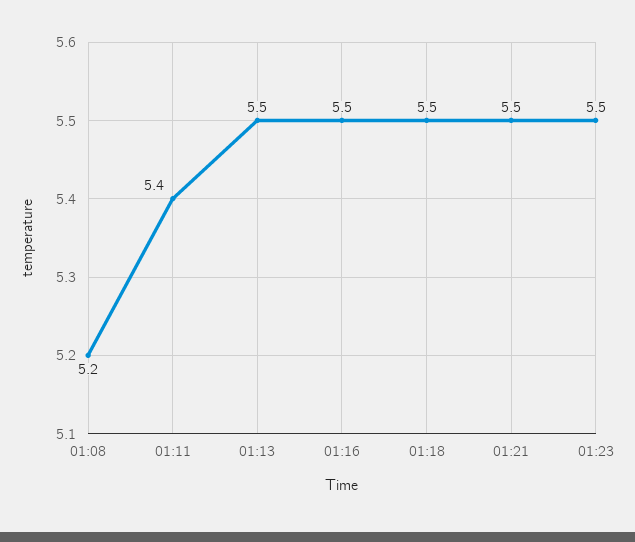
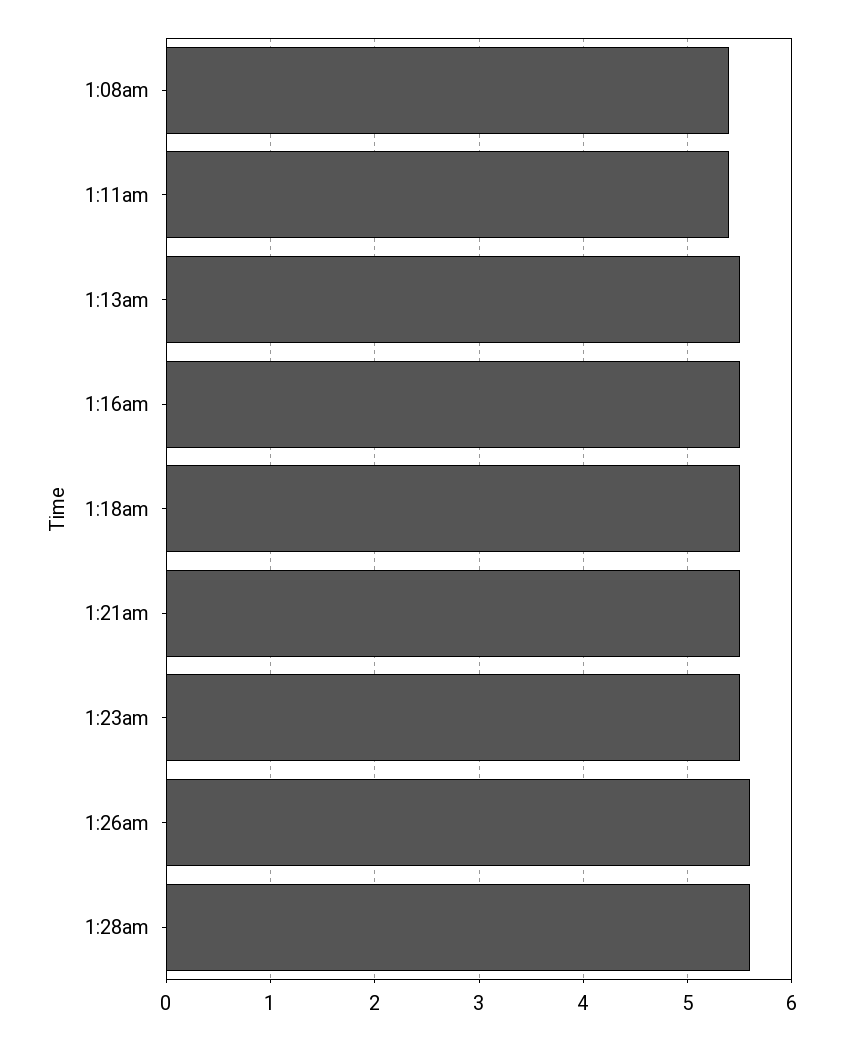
01:08: 5.2 -> 5.4
1:26am: none -> 5.6
1:28am: none -> 5.6

